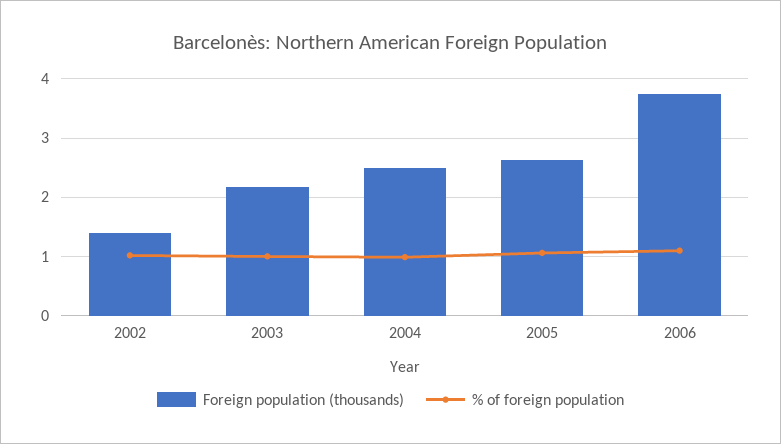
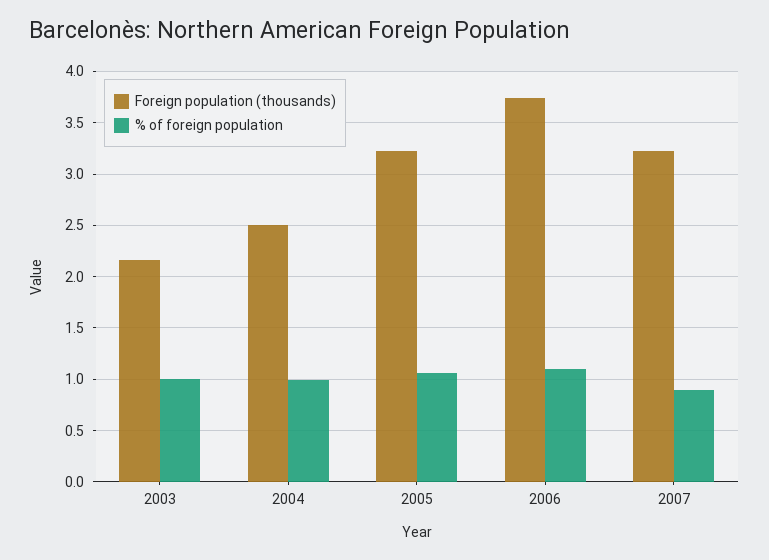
Foreign population (thousands), 2002: 1.4 -> none
% of foreign population, 2002: 1 -> none
Foreign population (thousands), 2005: 2.6 -> 3.2
Foreign population (thousands), 2007: none -> 3.2
% of foreign population, 2007: none -> 0.9

